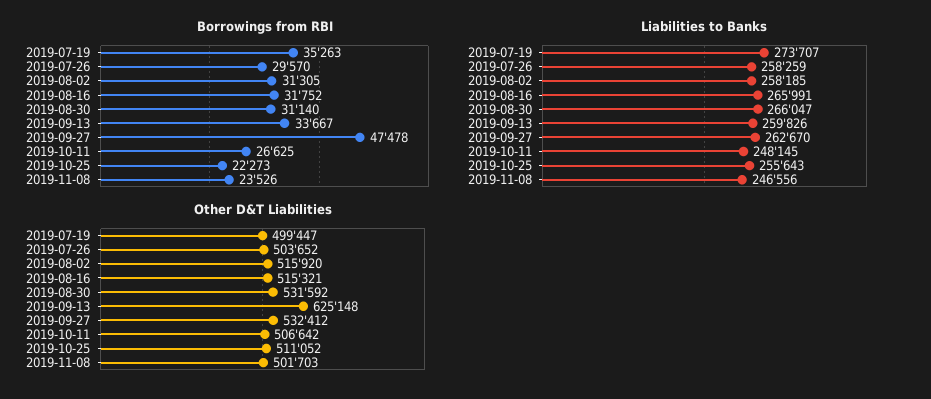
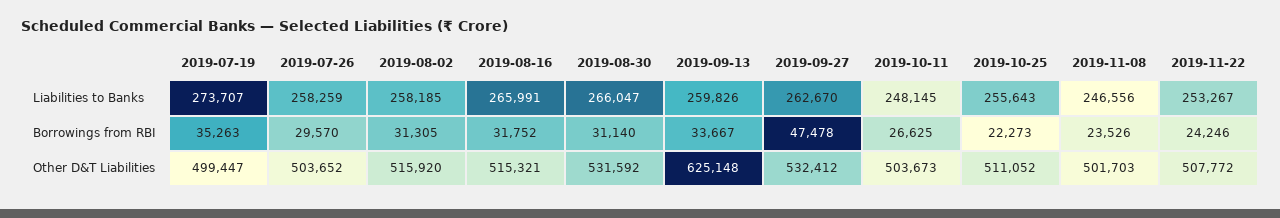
Other D&T Liabilities, 2019-10-11: 506642 -> 503673
Liabilities to Banks, 2019-11-22: none -> 253267
Borrowings from RBI, 2019-11-22: none -> 24246
Other D&T Liabilities, 2019-11-22: none -> 507772

